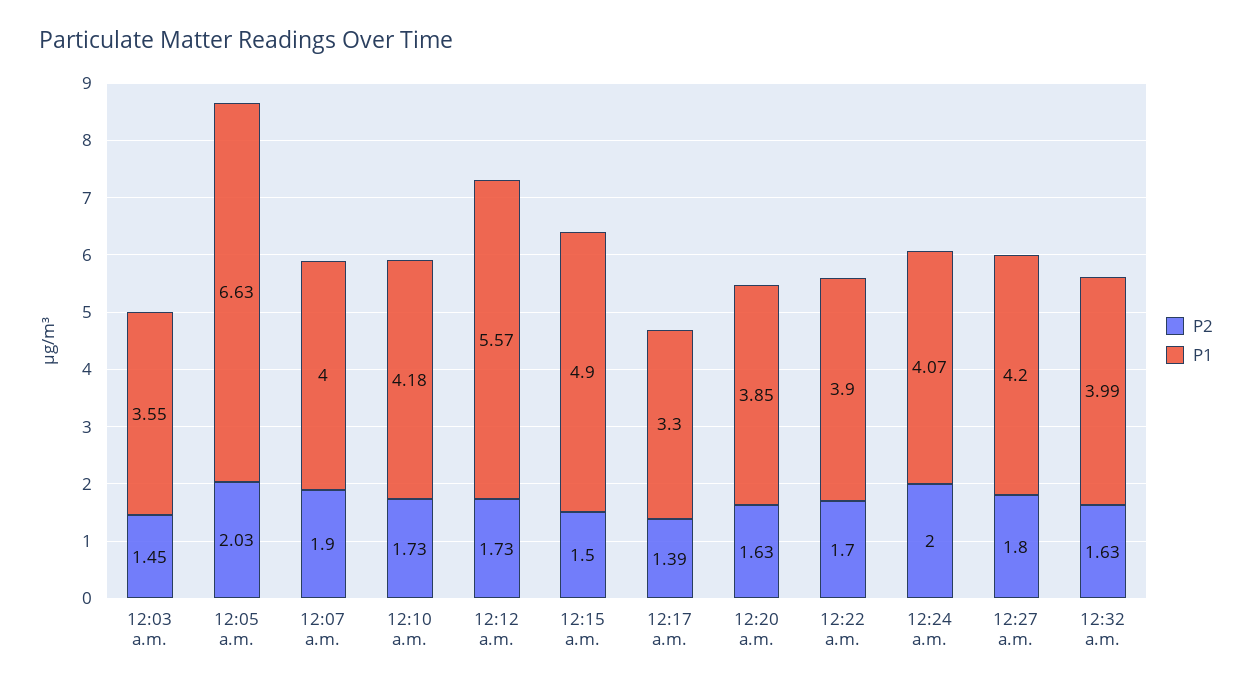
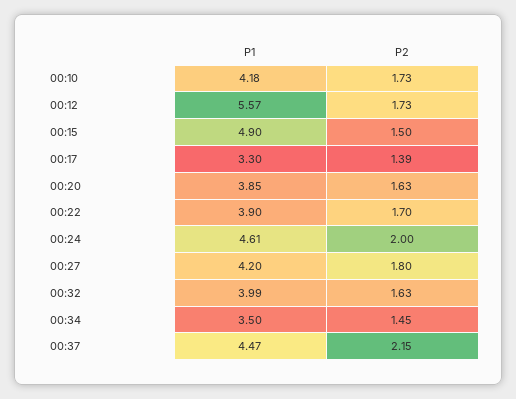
P2, 12:03 a.m.: 1.45 -> none
P1, 12:03 a.m.: 3.55 -> none
P2, 12:05 a.m.: 2.03 -> none
P1, 12:05 a.m.: 6.63 -> none
P2, 12:07 a.m.: 1.9 -> none
P1, 12:07 a.m.: 4 -> none
P1, 12:24 a.m.: 4.07 -> 4.61
P1, 00:34: none -> 3.5
P2, 00:34: none -> 1.45
P1, 00:37: none -> 4.47
P2, 00:37: none -> 2.15

